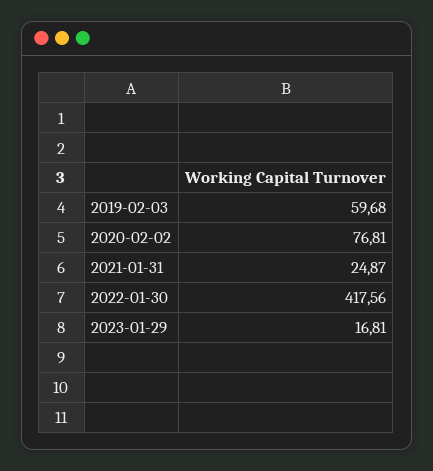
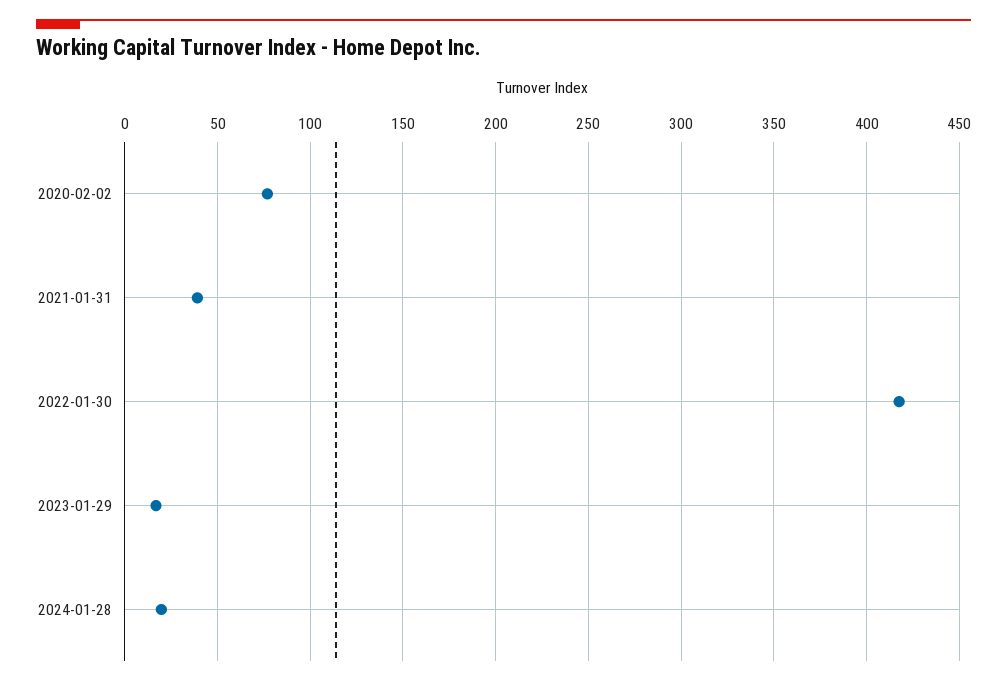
2019-02-03: 59.68 -> none
2021-01-31: 24.87 -> 40
2024-01-28: none -> 20

